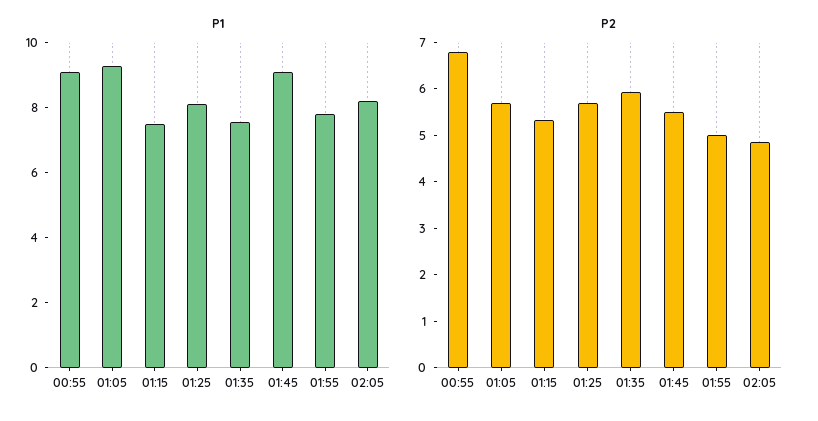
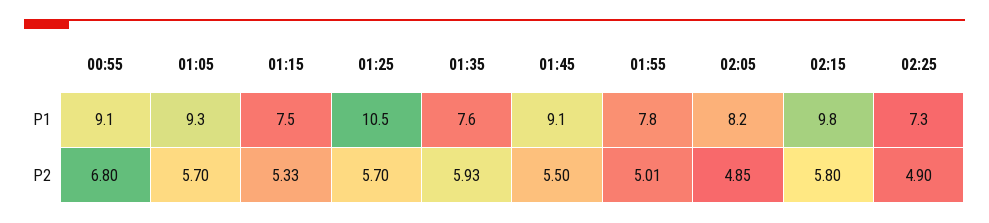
P1, 01:25: 8 -> 10.5
P1, 02:15: none -> 9.8
P1, 02:25: none -> 7.3
P2, 02:15: none -> 5.8
P2, 02:25: none -> 4.9

